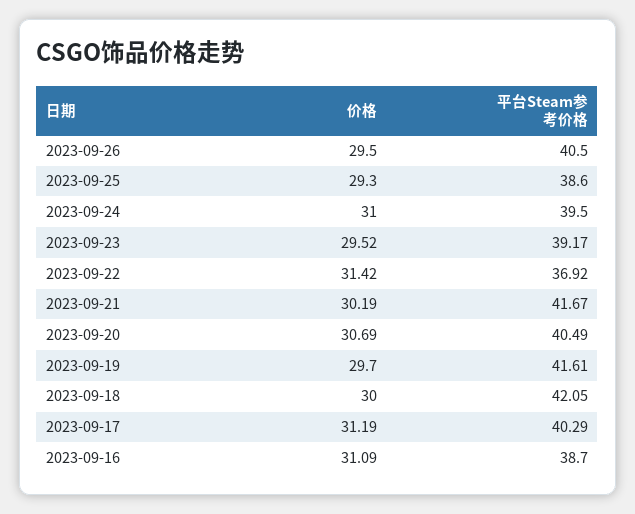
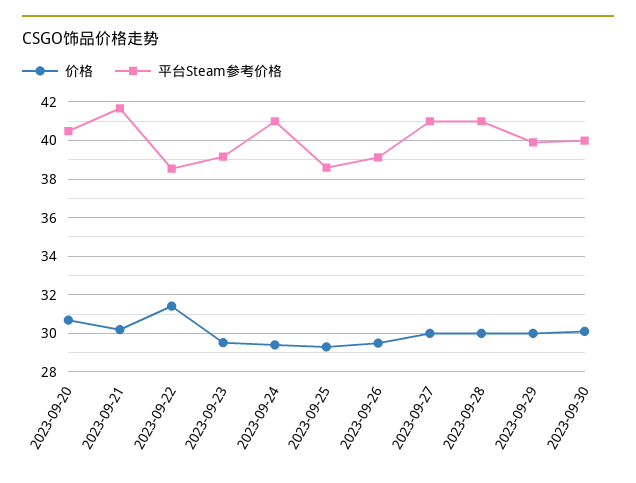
平台Steam参考价格, 2023-09-26: 40.5 -> 39
价格, 2023-09-24: 31 -> 29.5
平台Steam参考价格, 2023-09-24: 39.5 -> 41
平台Steam参考价格, 2023-09-22: 36.92 -> 38.5
价格, 2023-09-19: 29.7 -> none
平台Steam参考价格, 2023-09-19: 41.61 -> none
价格, 2023-09-18: 30 -> none
平台Steam参考价格, 2023-09-18: 42.05 -> none
价格, 2023-09-17: 31.19 -> none
平台Steam参考价格, 2023-09-17: 40.29 -> none
价格, 2023-09-16: 31.09 -> none
平台Steam参考价格, 2023-09-16: 38.7 -> none
价格, 2023-09-27: none -> 30
平台Steam参考价格, 2023-09-27: none -> 41
价格, 2023-09-28: none -> 30
平台Steam参考价格, 2023-09-28: none -> 41
价格, 2023-09-29: none -> 30
平台Steam参考价格, 2023-09-29: none -> 40
价格, 2023-09-30: none -> 30
平台Steam参考价格, 2023-09-30: none -> 40

